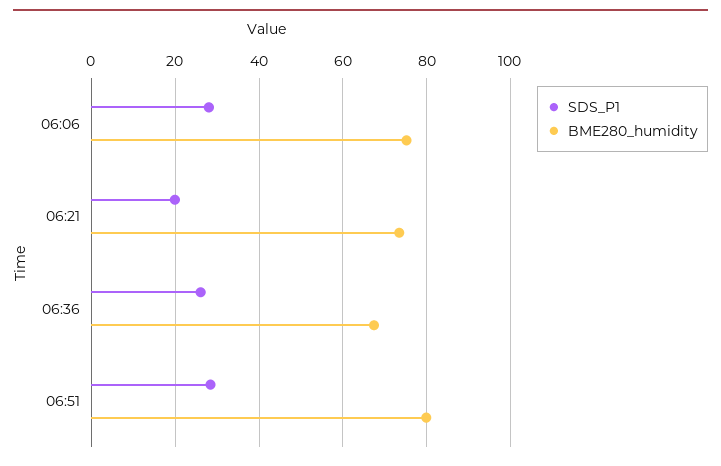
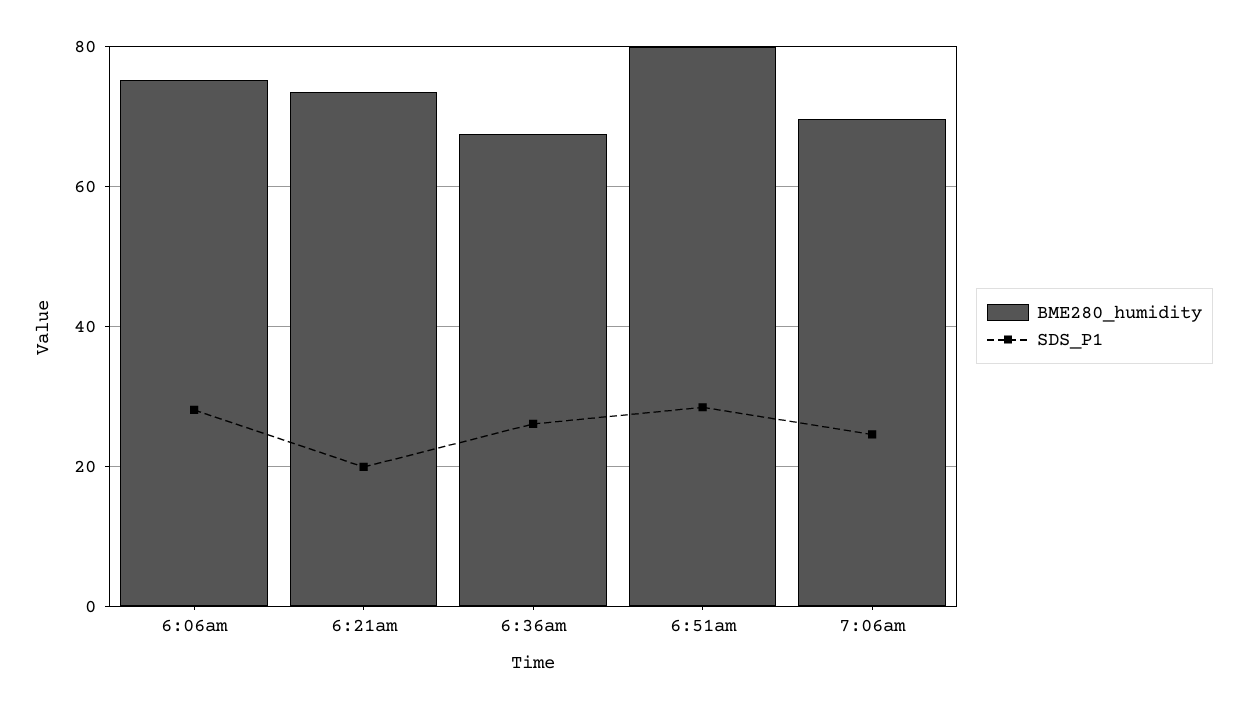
BME280_humidity, 7:06am: none -> 70
SDS_P1, 7:06am: none -> 24

